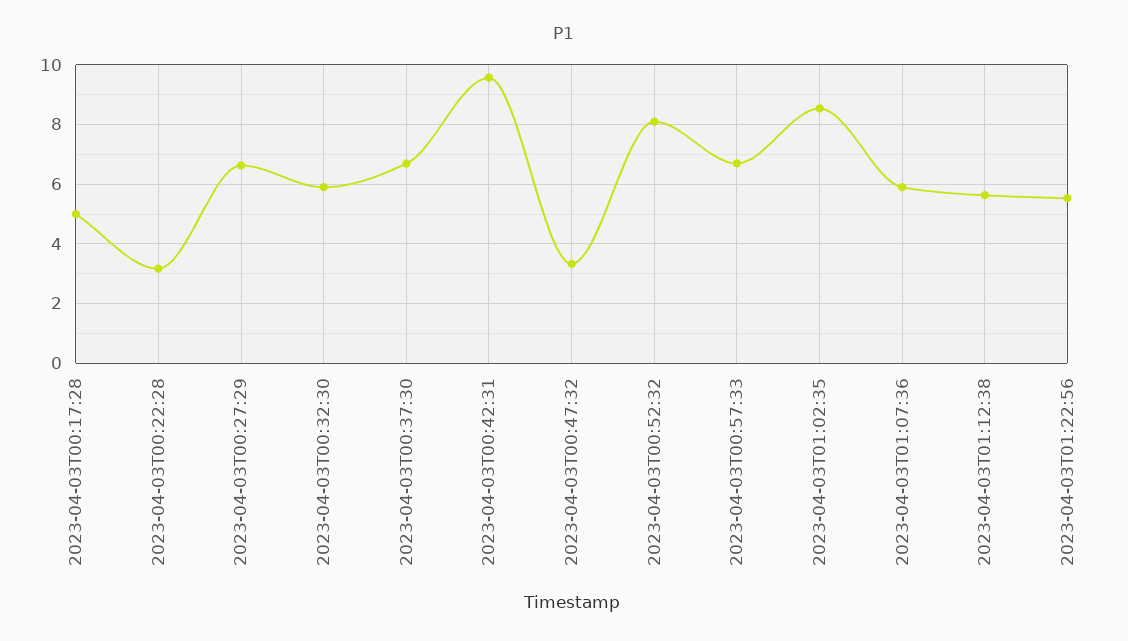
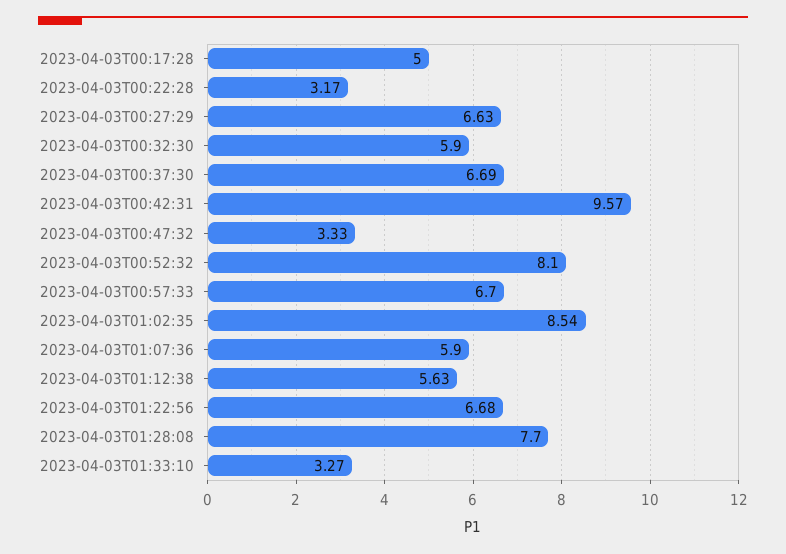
2023-04-03T01:22:56: 5.5 -> 6.68
2023-04-03T01:28:08: none -> 7.7
2023-04-03T01:33:10: none -> 3.27

